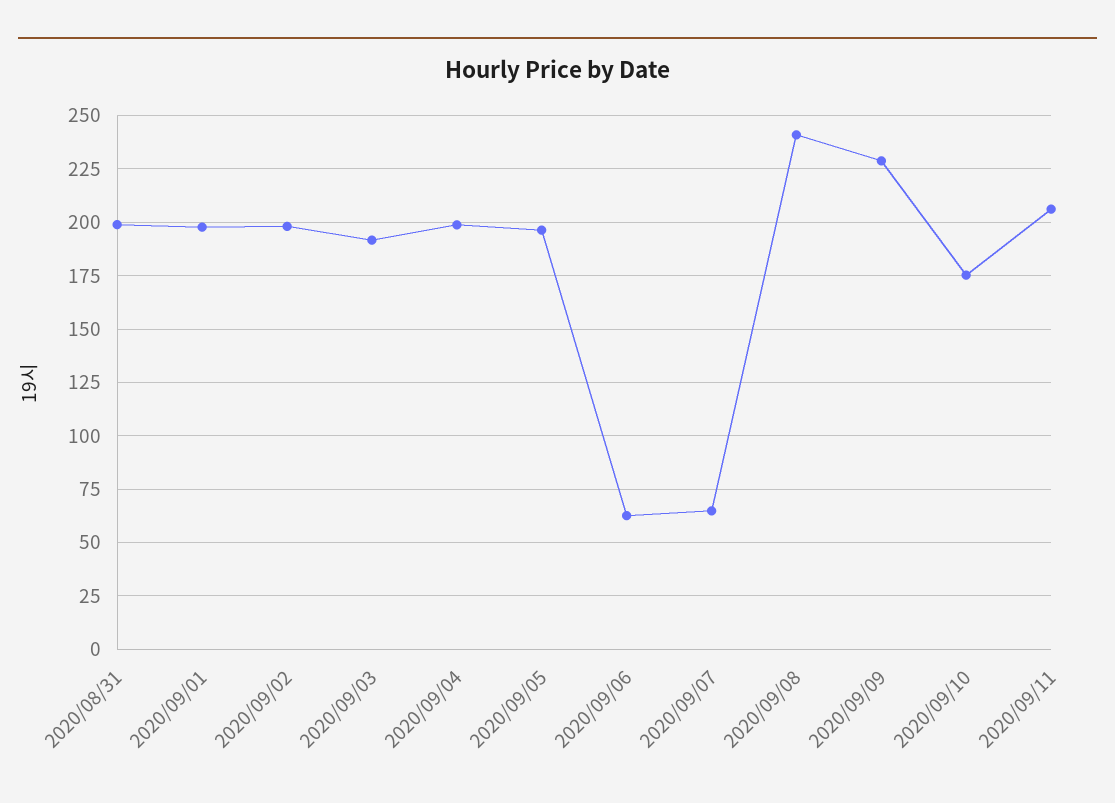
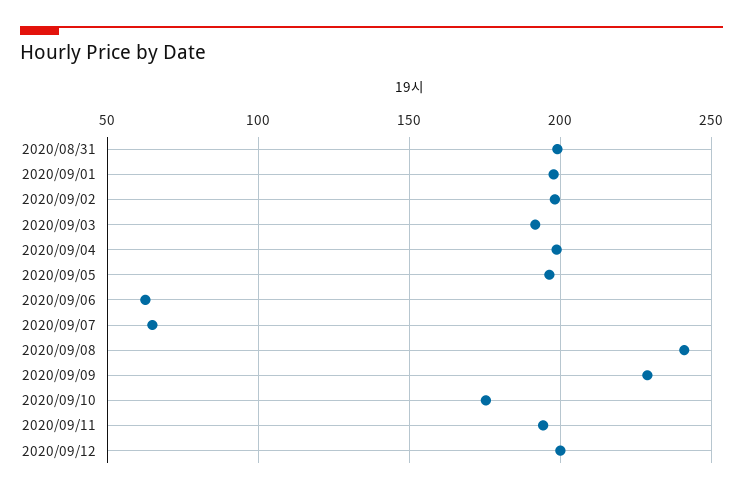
2020/09/11: 205 -> 195
2020/09/12: none -> 200

